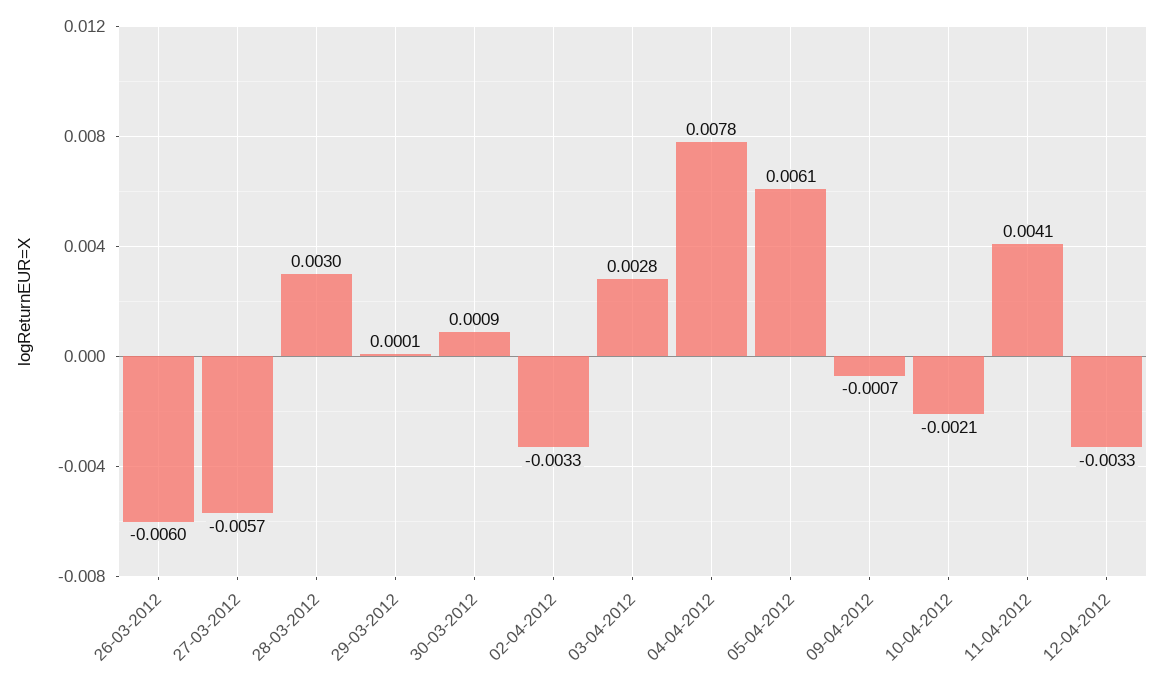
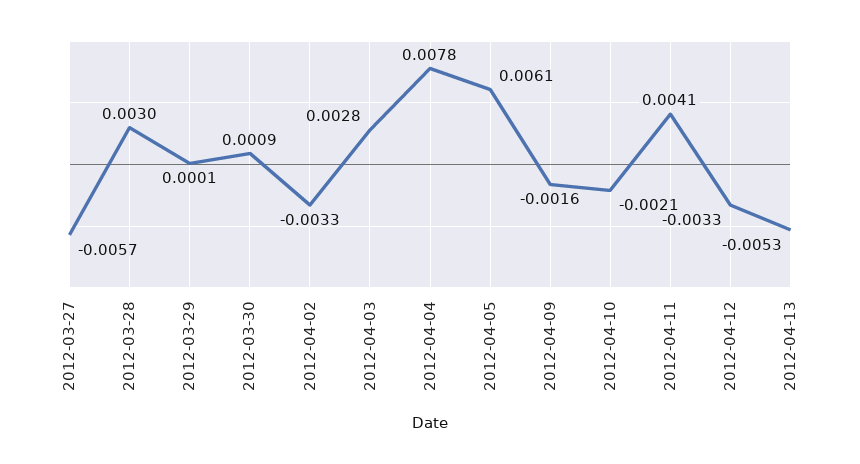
26-03-2012: -0.006 -> none
09-04-2012: -0.0007 -> -0.0016
2012-04-13: none -> -0.0053

